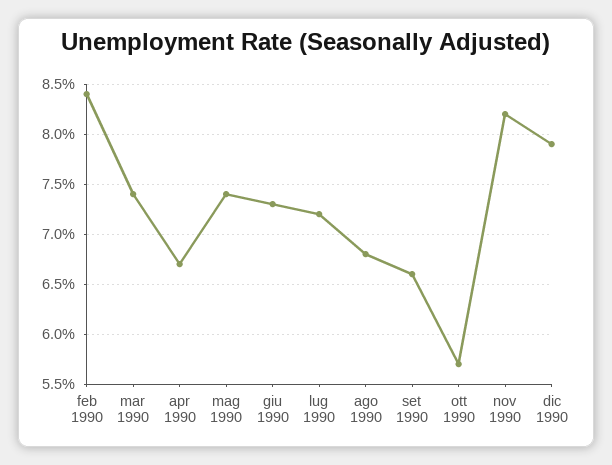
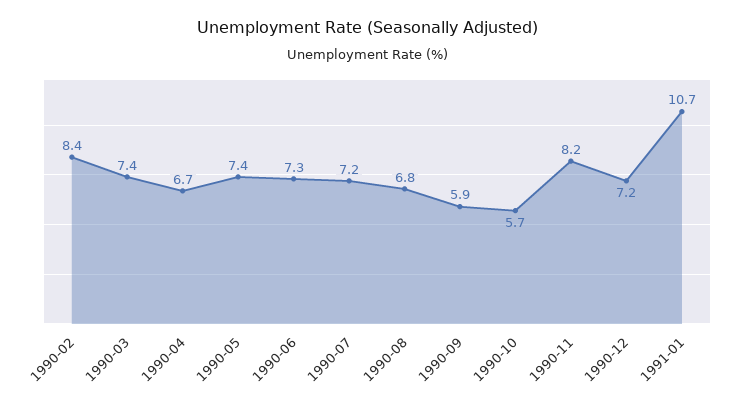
set 1990: 6.6 -> 5.9
dic 1990: 7.9 -> 7.2
1991-01: none -> 10.7

